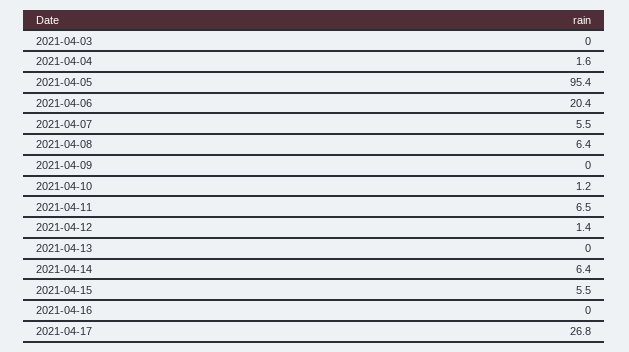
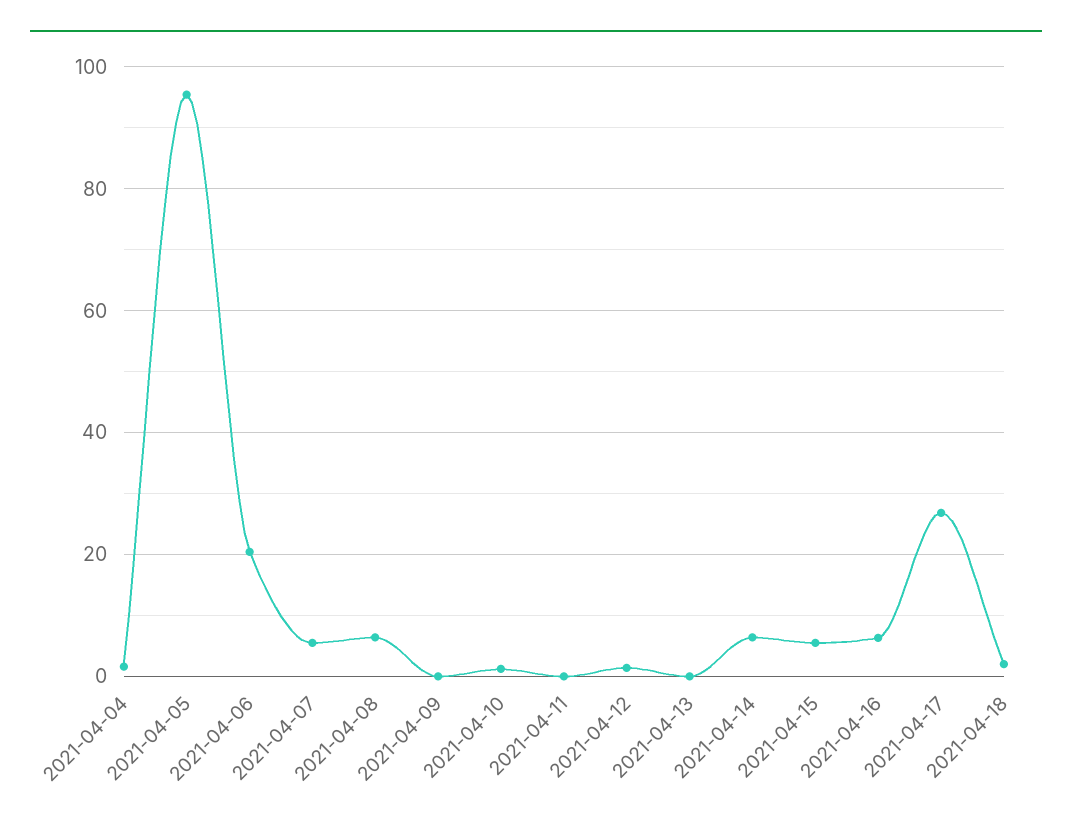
2021-04-03: 0 -> none
2021-04-11: 6.5 -> 0
2021-04-16: 0 -> 6
2021-04-18: none -> 2

